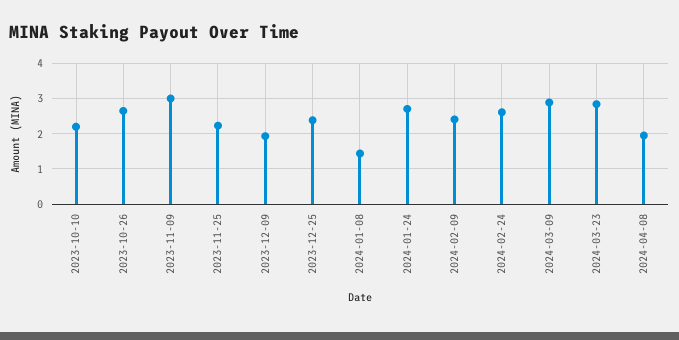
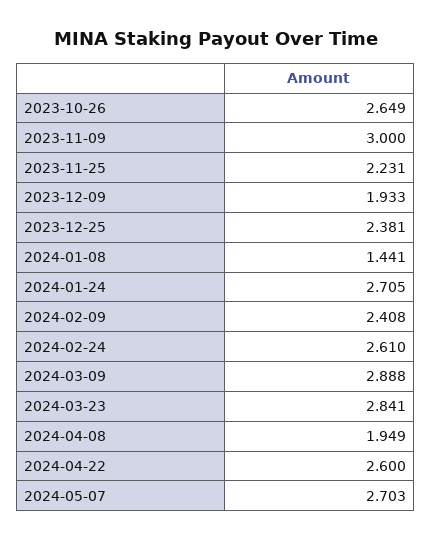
2023-10-10: 2.2 -> none
2024-04-22: none -> 2.6
2024-05-07: none -> 2.703

